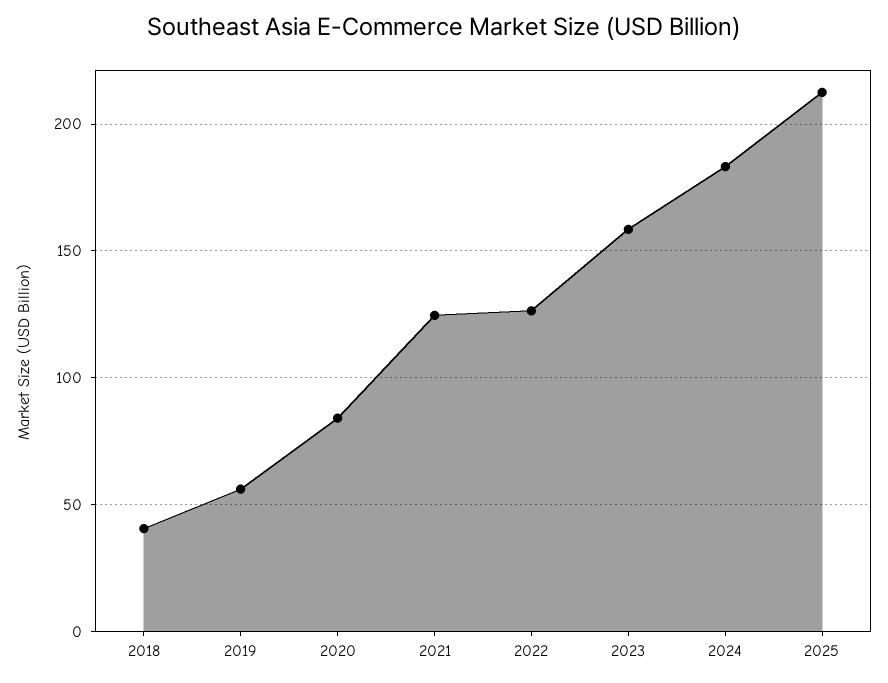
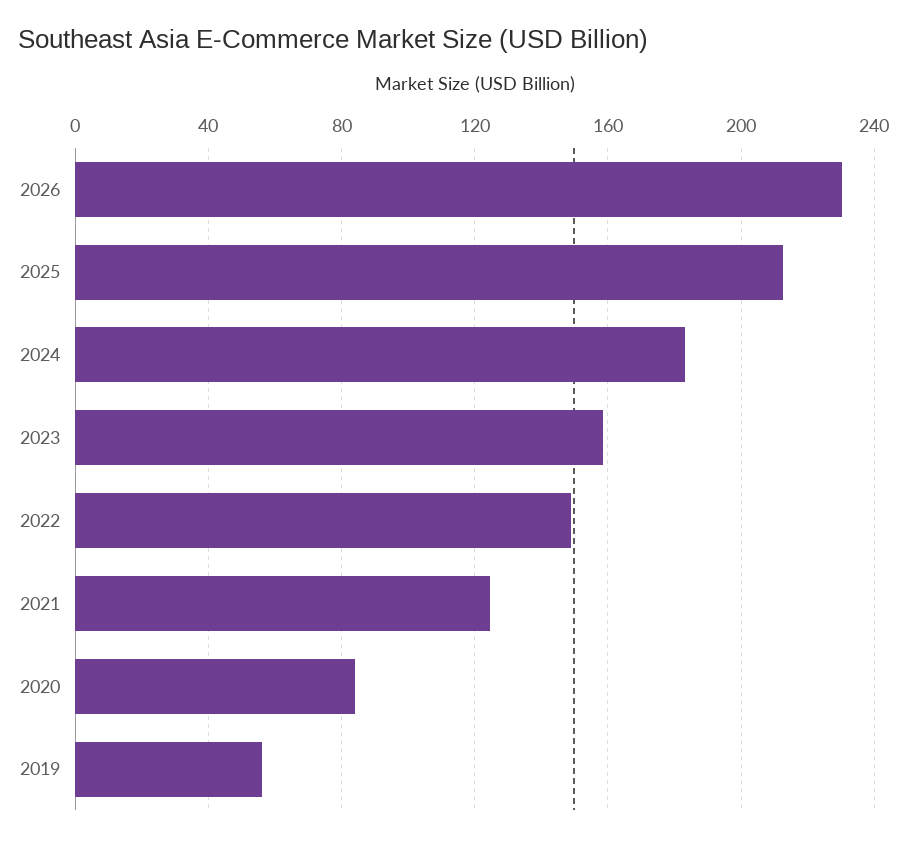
2018: 40 -> none
2022: 125 -> 150
2026: none -> 230

